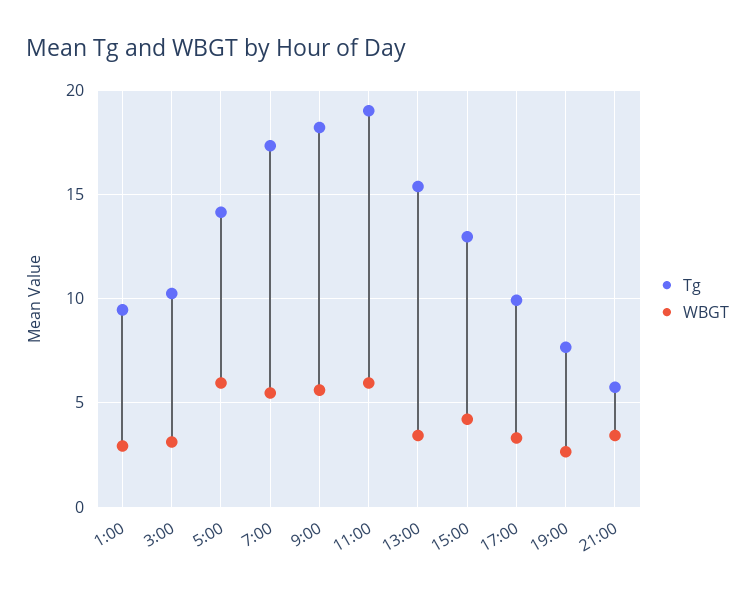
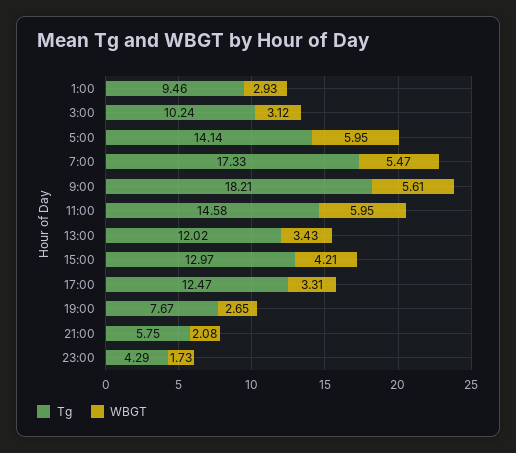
Tg, 11:00: 19 -> 14.58
Tg, 13:00: 15.5 -> 12.02
Tg, 17:00: 10 -> 12.47
WBGT, 21:00: 3.5 -> 2.08
Tg, 23:00: none -> 4.29
WBGT, 23:00: none -> 1.73

